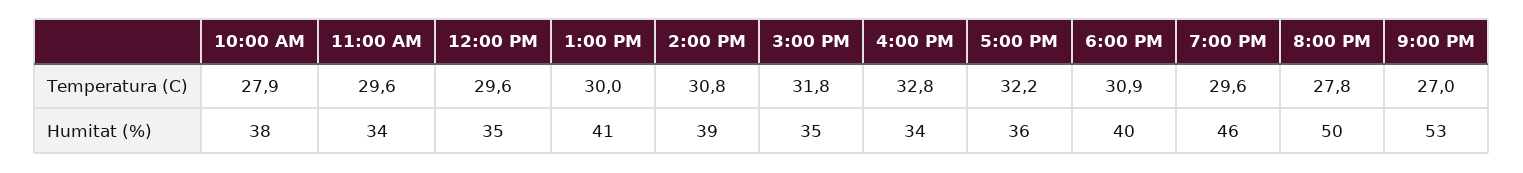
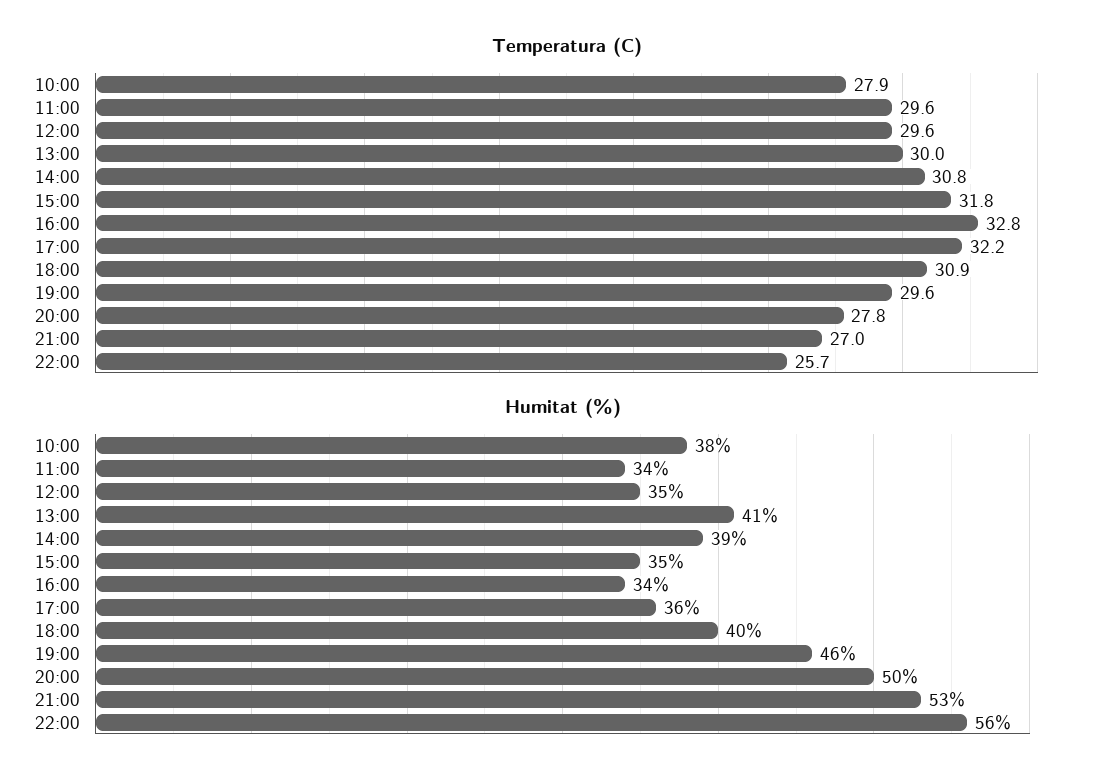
Temperatura (C), 22:00: none -> 25.7
Humitat (%), 22:00: none -> 56

